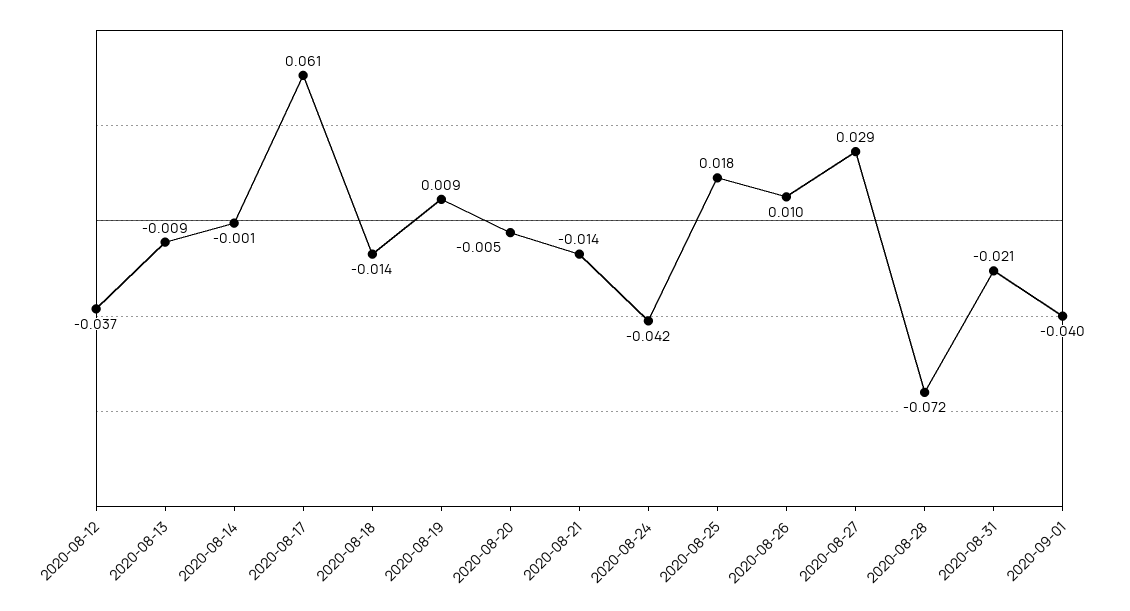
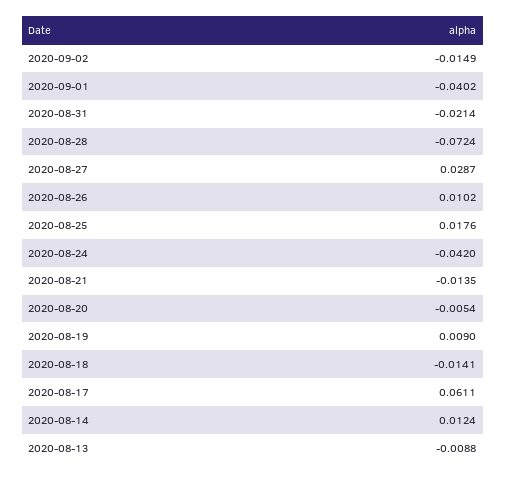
2020-08-12: -0.037 -> none
2020-08-14: -0.001 -> 0.0124
2020-09-02: none -> -0.0149

